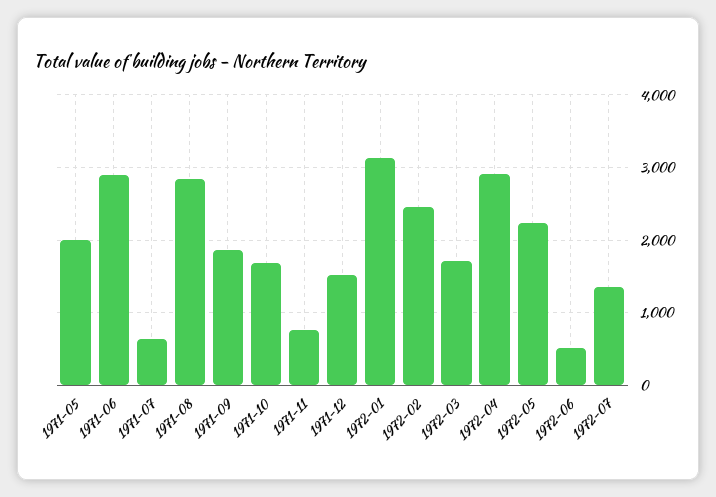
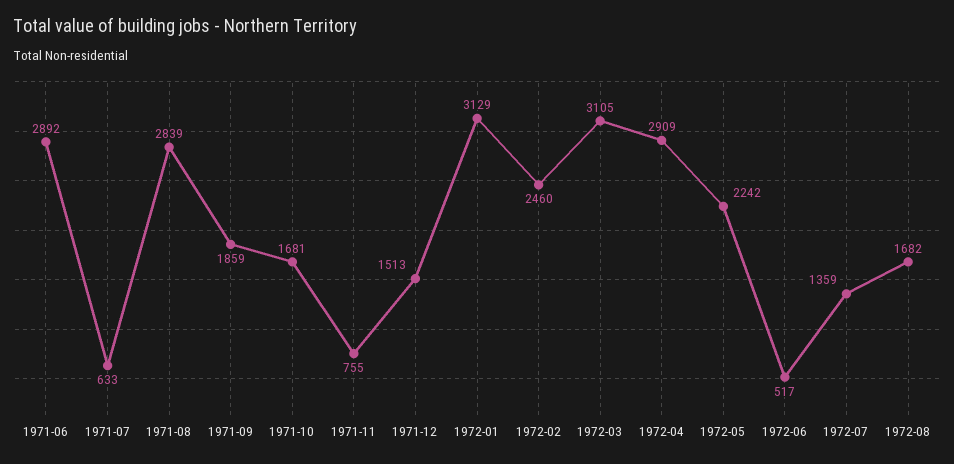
1971-05: 2000 -> none
1972-03: 1700 -> 3105
1972-08: none -> 1682

